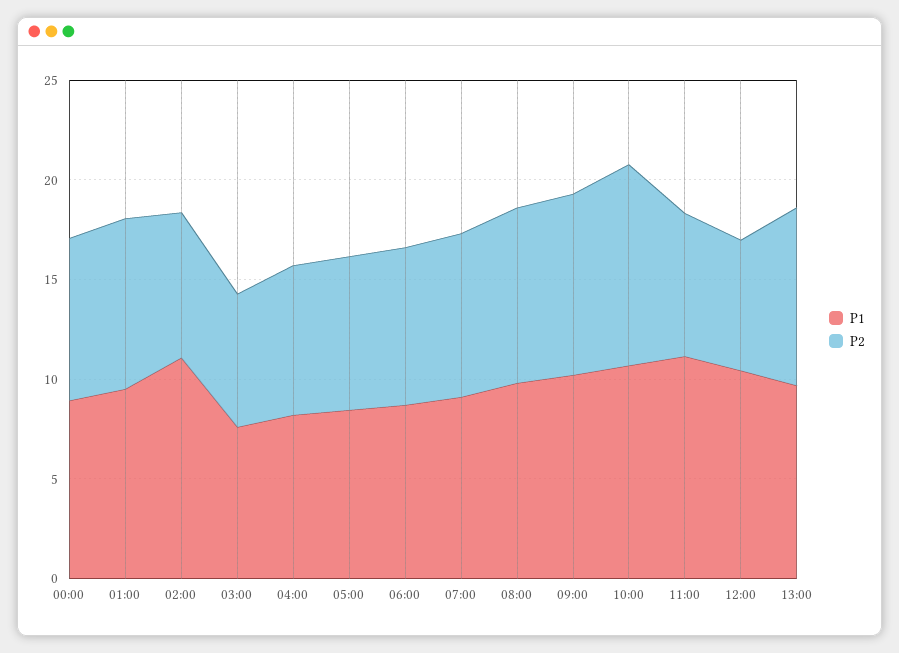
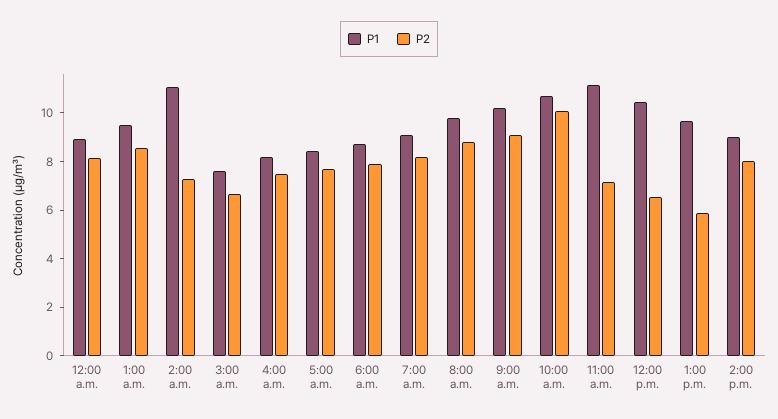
P2, 13:00: 9 -> 6
P1, 2:00 p.m.: none -> 9
P2, 2:00 p.m.: none -> 8

